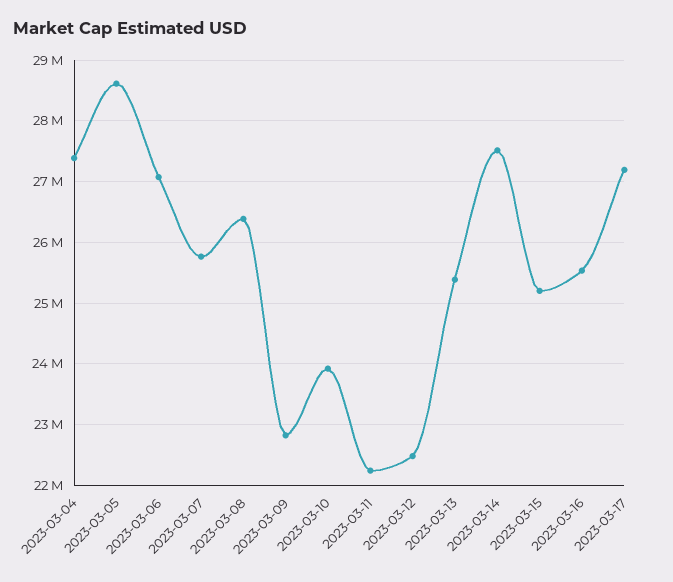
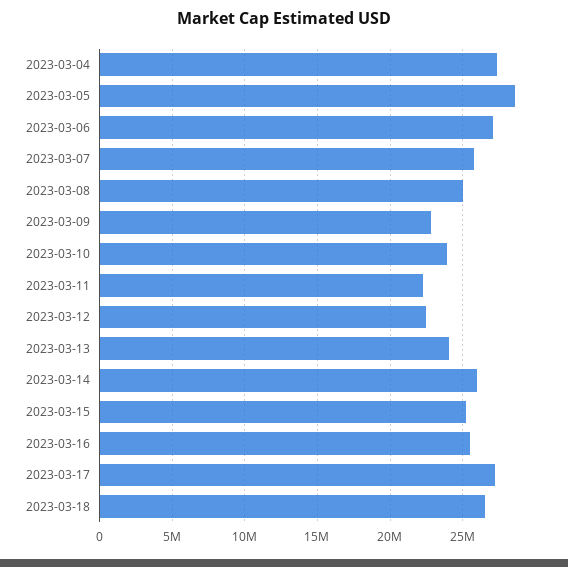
2023-03-08: 26400000 -> 25000000
2023-03-13: 25400000 -> 24000000
2023-03-14: 27500000 -> 26000000
2023-03-18: none -> 26500000

